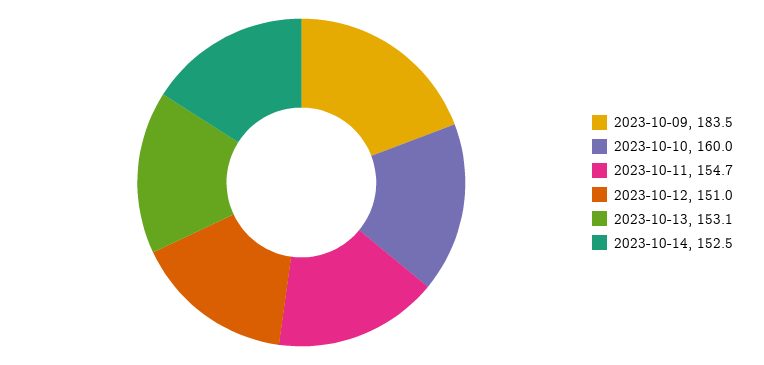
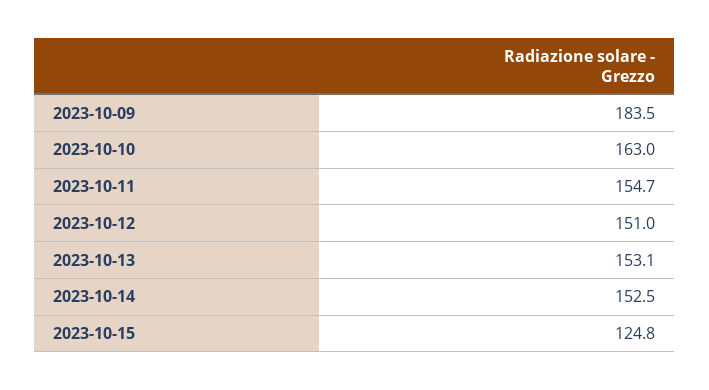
2023-10-10: 160 -> 163
2023-10-15: none -> 124.8

